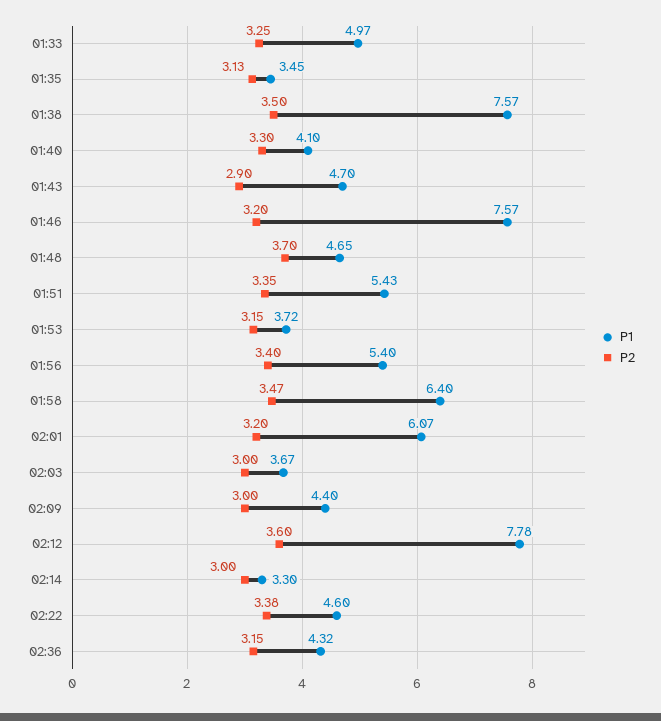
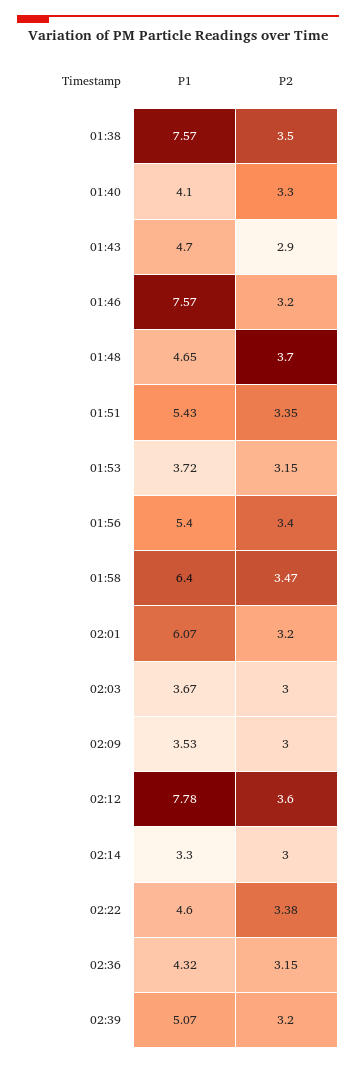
P1, 01:33: 4.97 -> none
P2, 01:33: 3.25 -> none
P1, 01:35: 3.45 -> none
P2, 01:35: 3.13 -> none
P1, 02:09: 4.4 -> 3.53
P1, 02:39: none -> 5.07
P2, 02:39: none -> 3.2

